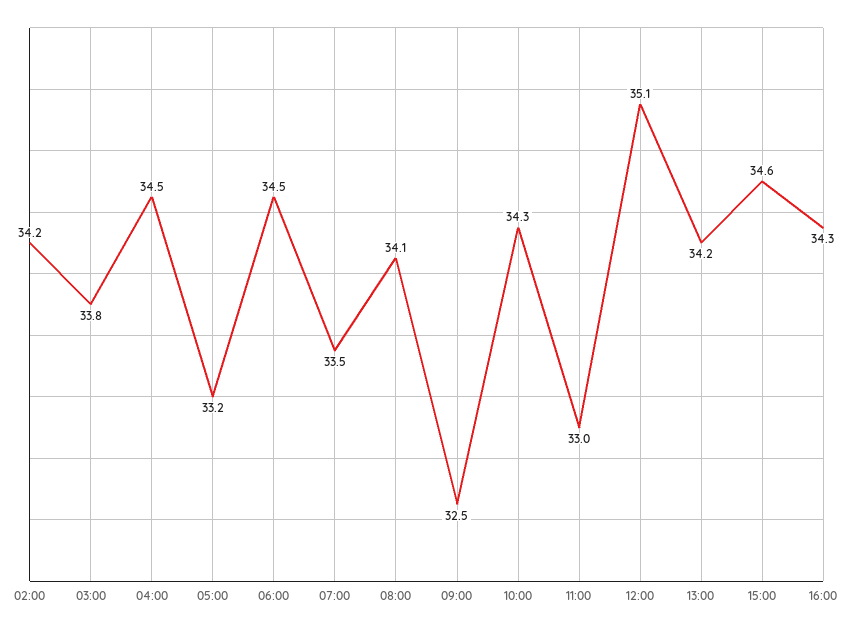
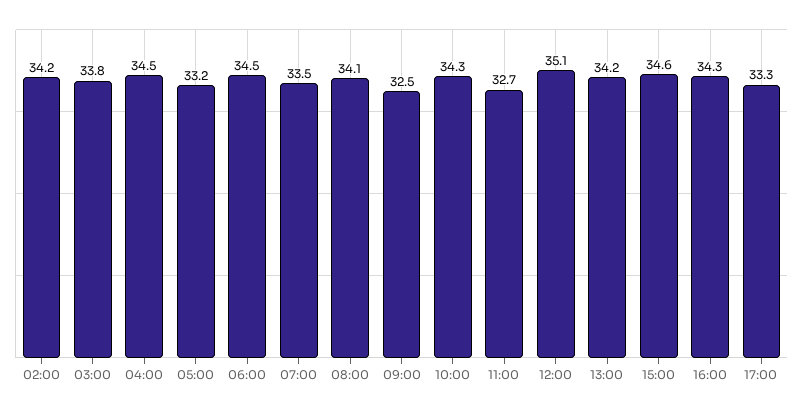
11:00: 33 -> 32.7
17:00: none -> 33.3

